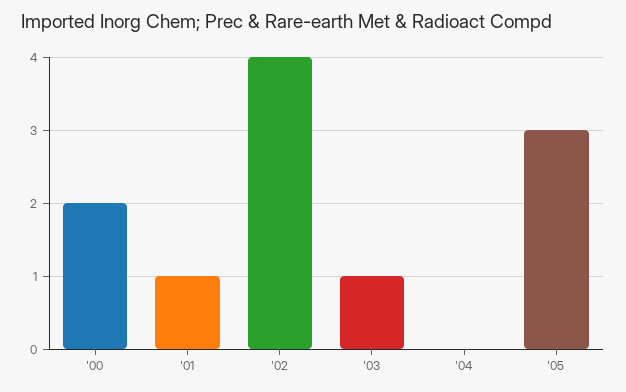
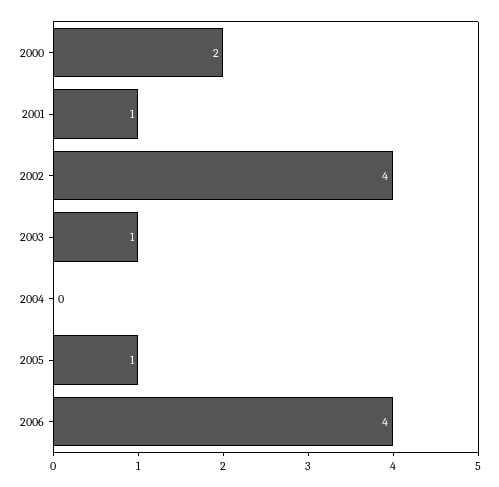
'05: 3 -> 1
2006: none -> 4

